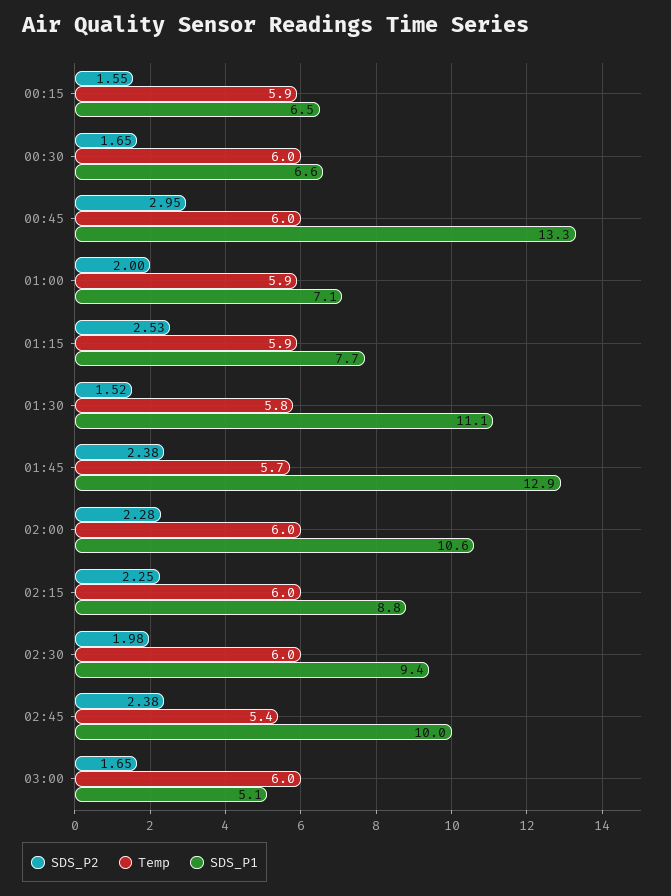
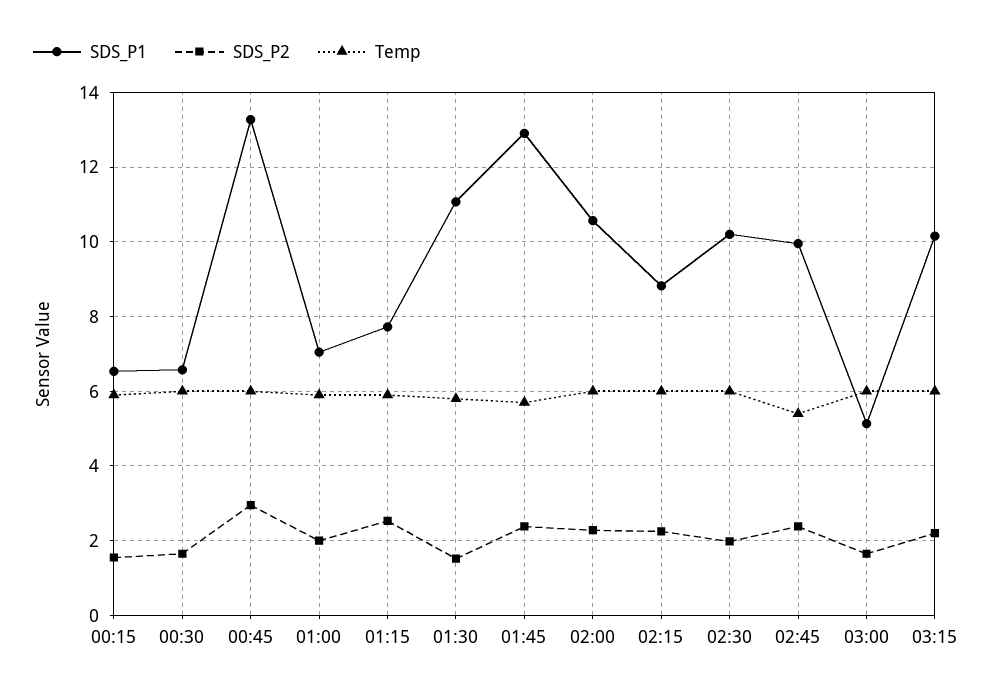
SDS_P1, 02:30: 9.4 -> 10.2
SDS_P1, 03:15: none -> 10.2
SDS_P2, 03:15: none -> 2.2
Temp, 03:15: none -> 6

